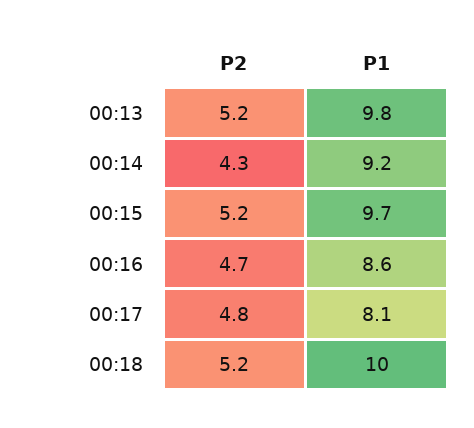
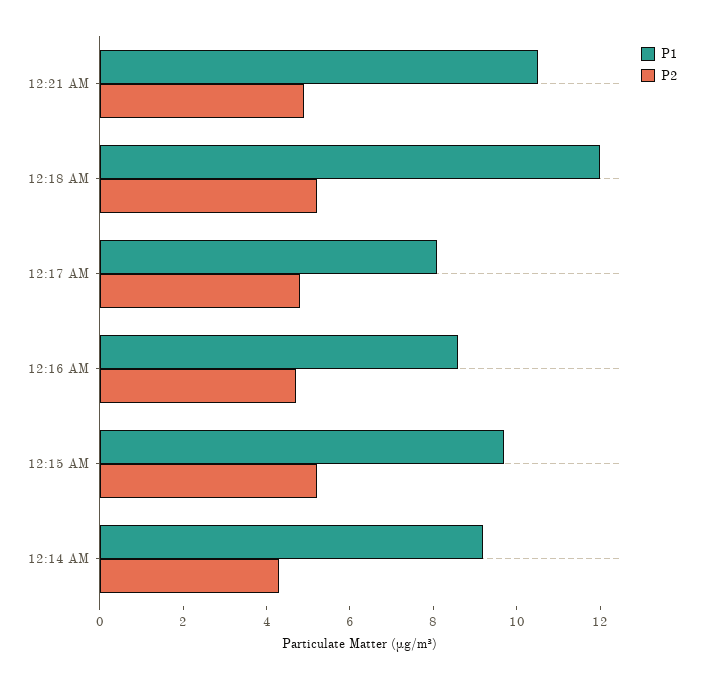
P2, 00:13: 5.2 -> none
P1, 00:13: 9.8 -> none
P1, 00:18: 10 -> 12
P1, 12:21 AM: none -> 10.5
P2, 12:21 AM: none -> 5

